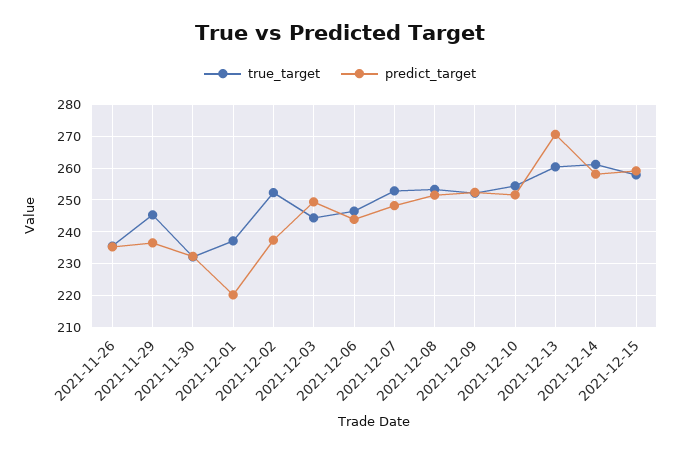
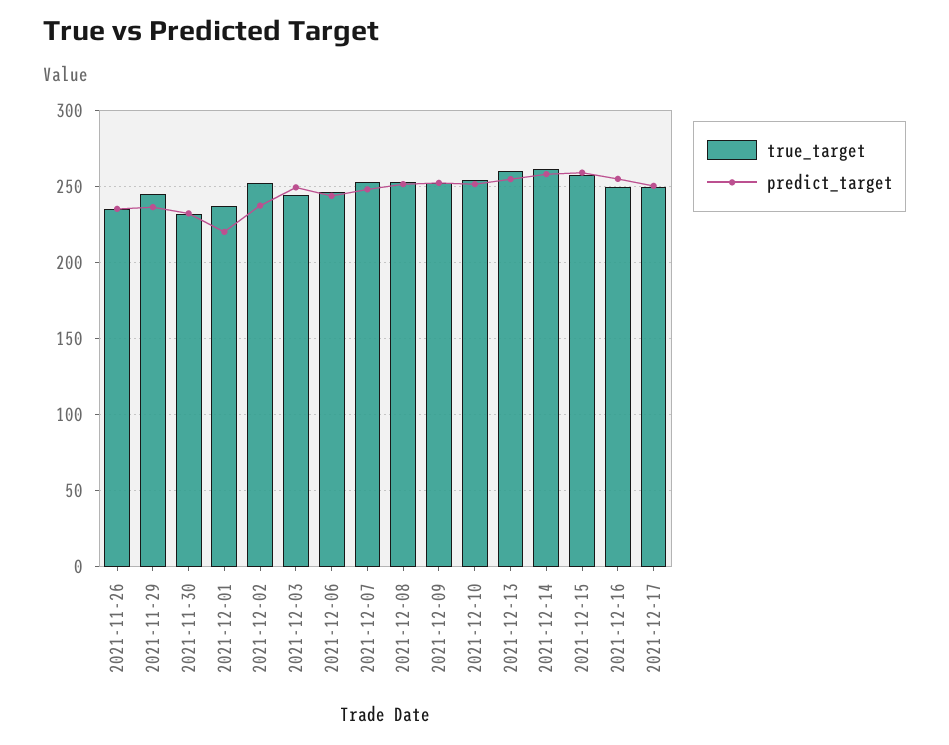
predict_target, 2021-12-13: 270 -> 255
true_target, 2021-12-16: none -> 250
predict_target, 2021-12-16: none -> 255
true_target, 2021-12-17: none -> 250
predict_target, 2021-12-17: none -> 250

